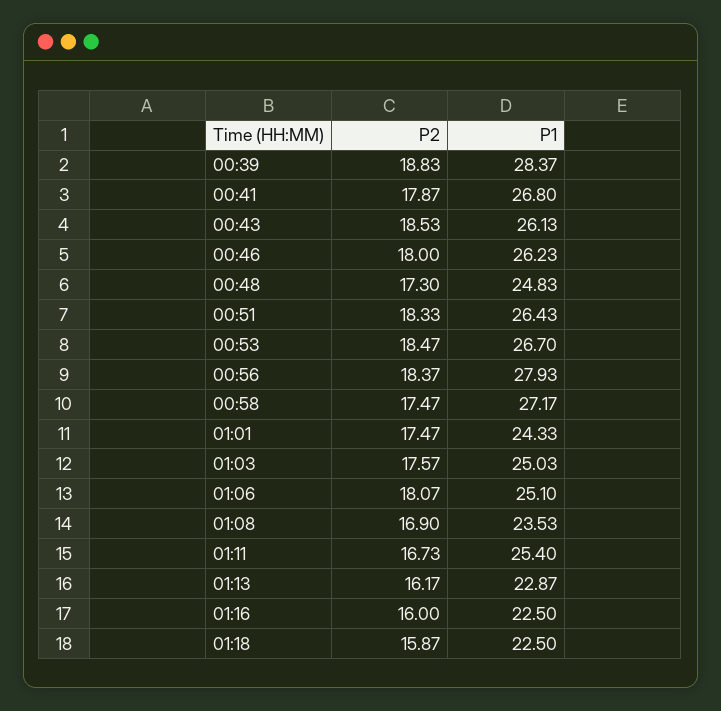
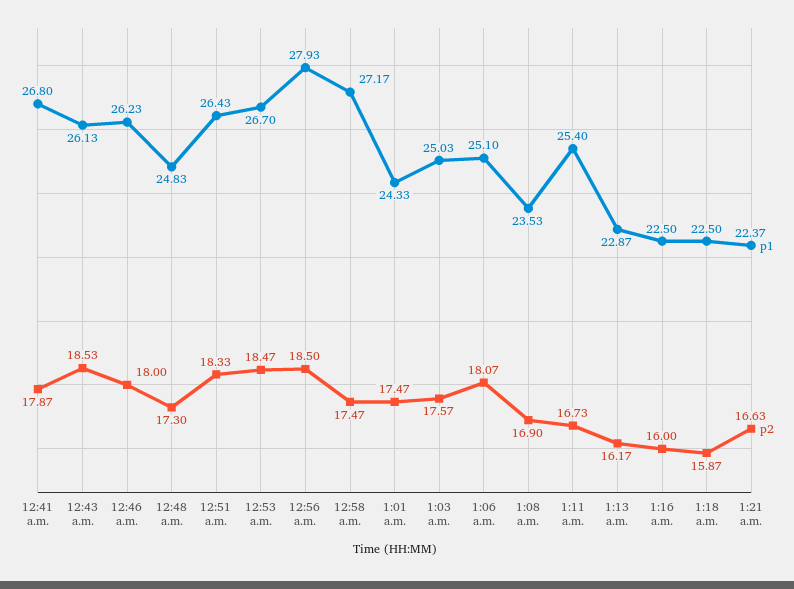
P2, 00:39: 18.83 -> none
P1, 00:39: 28.37 -> none
P2, 00:56: 18.37 -> 18.5
P1, 1:21 a.m.: none -> 22.37
P2, 1:21 a.m.: none -> 16.63

